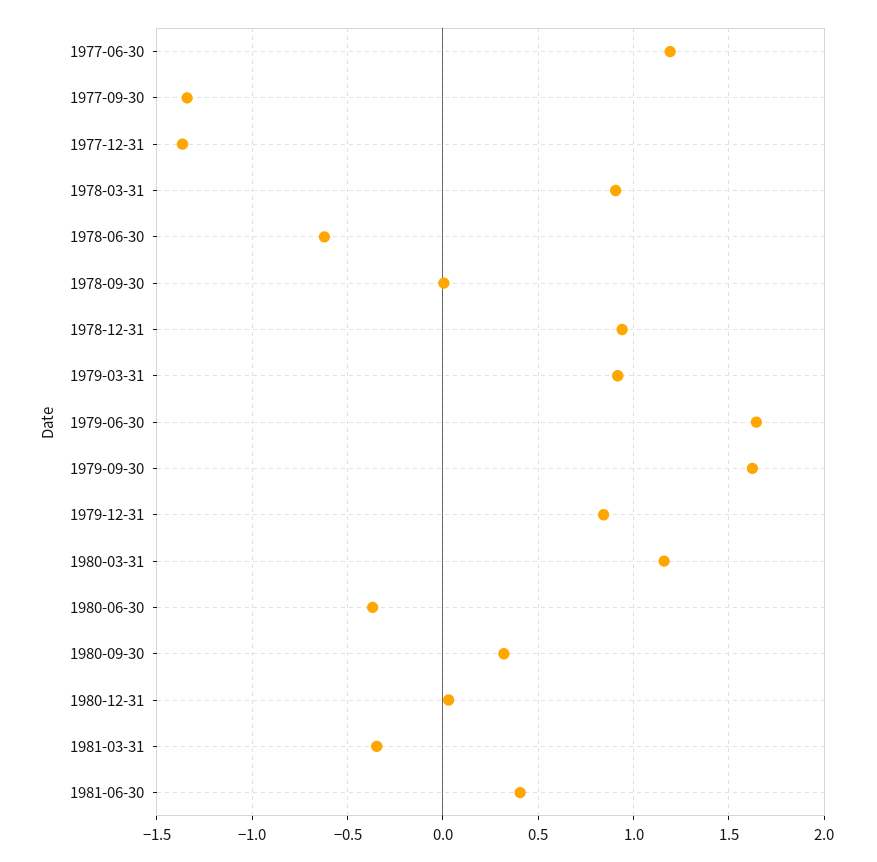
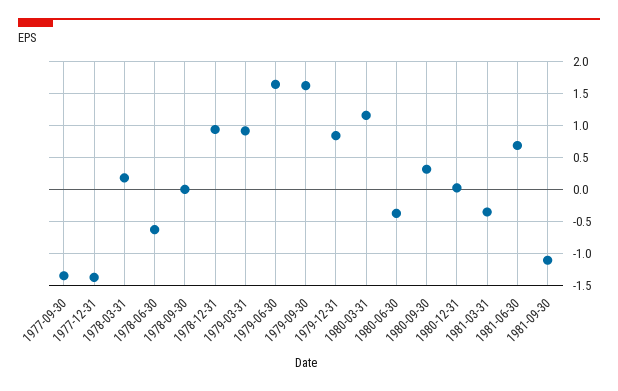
1977-06-30: 1.2 -> none
1978-03-31: 0.9 -> 0.2
1981-06-30: 0.4 -> 0.7
1981-09-30: none -> -1.1

